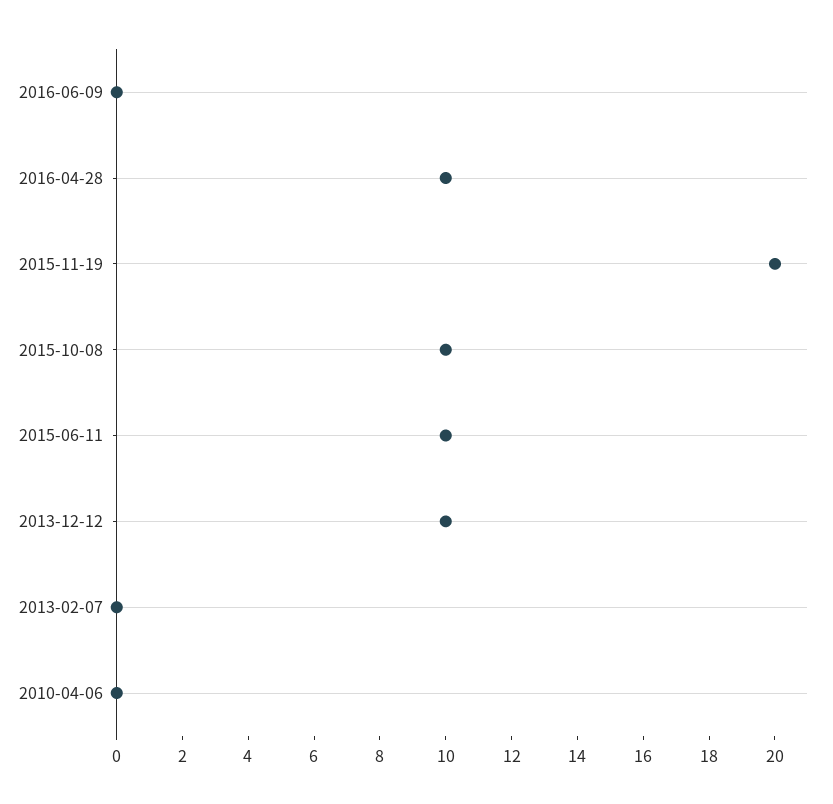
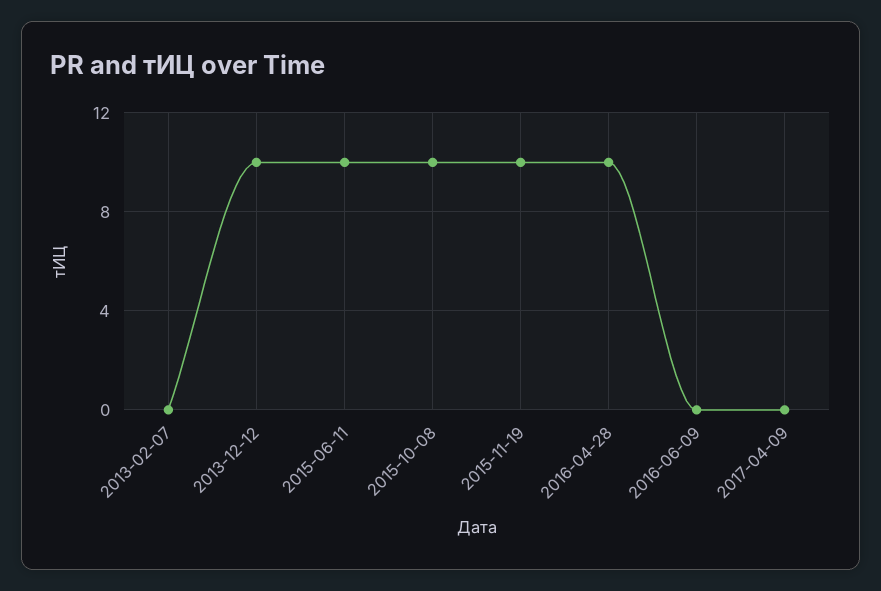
2015-11-19: 20 -> 10
2010-04-06: 0 -> none
2017-04-09: none -> 0

